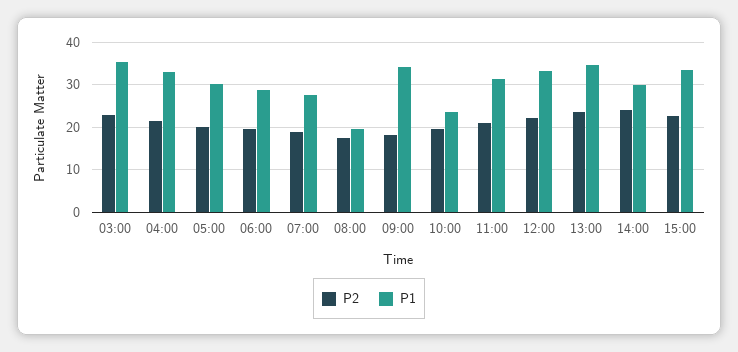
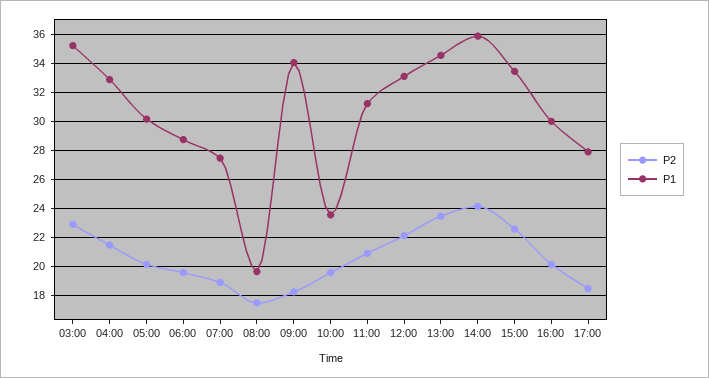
P1, 14:00: 30 -> 36
P2, 16:00: none -> 20
P1, 16:00: none -> 30
P2, 17:00: none -> 18.5
P1, 17:00: none -> 28

